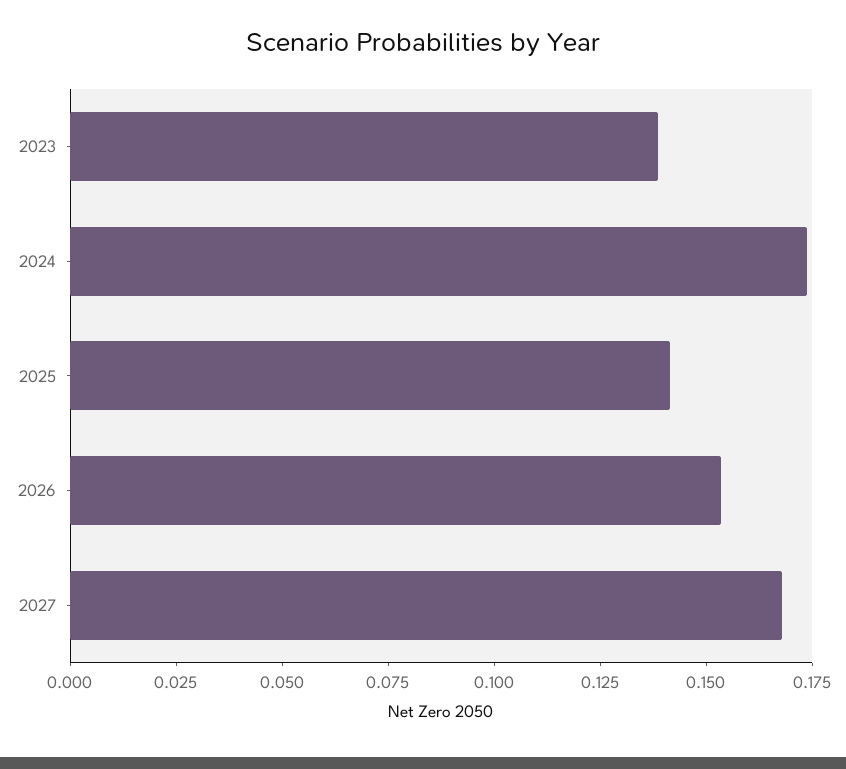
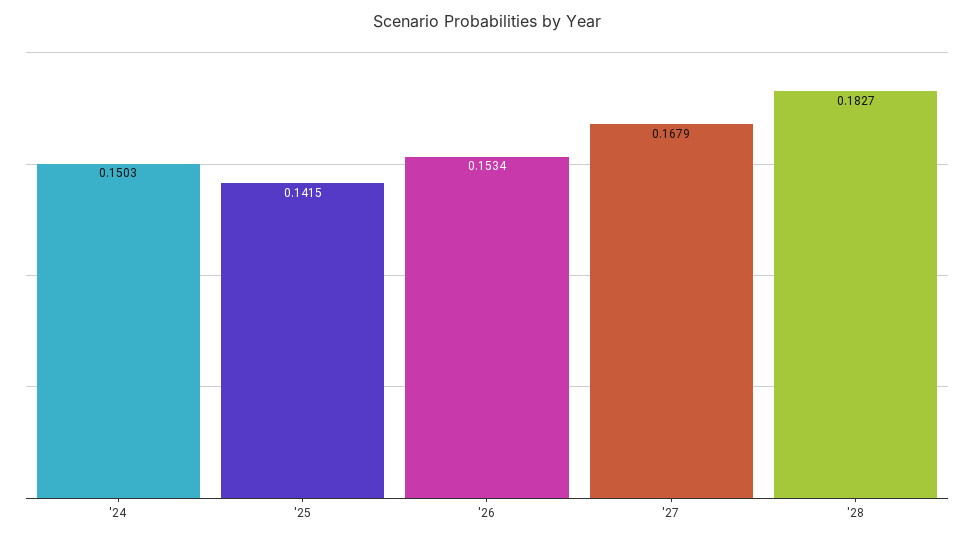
2023: 0.14 -> none
2024: 0.175 -> 0.1503
'28: none -> 0.1827

